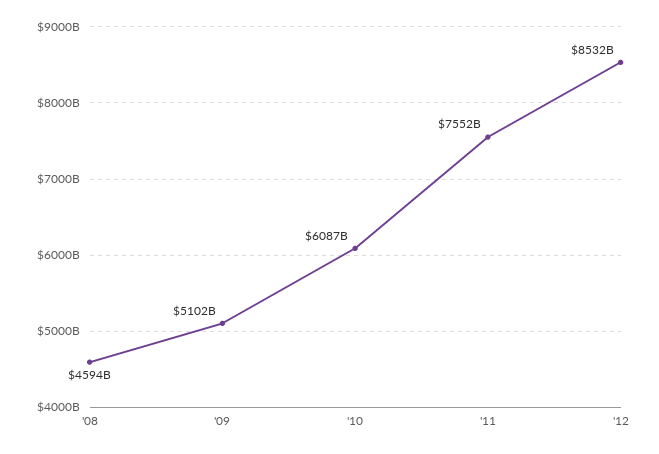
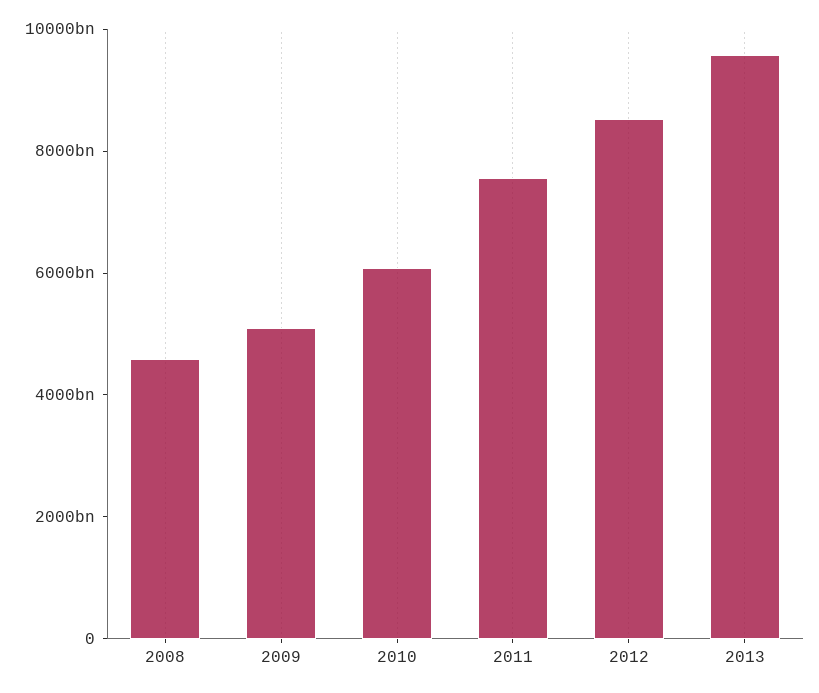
2013: none -> 9500000000000

